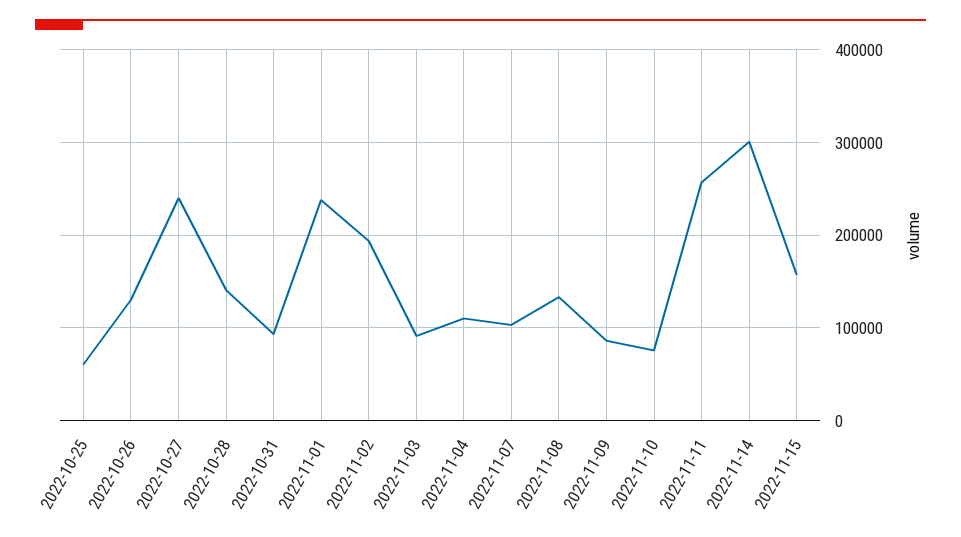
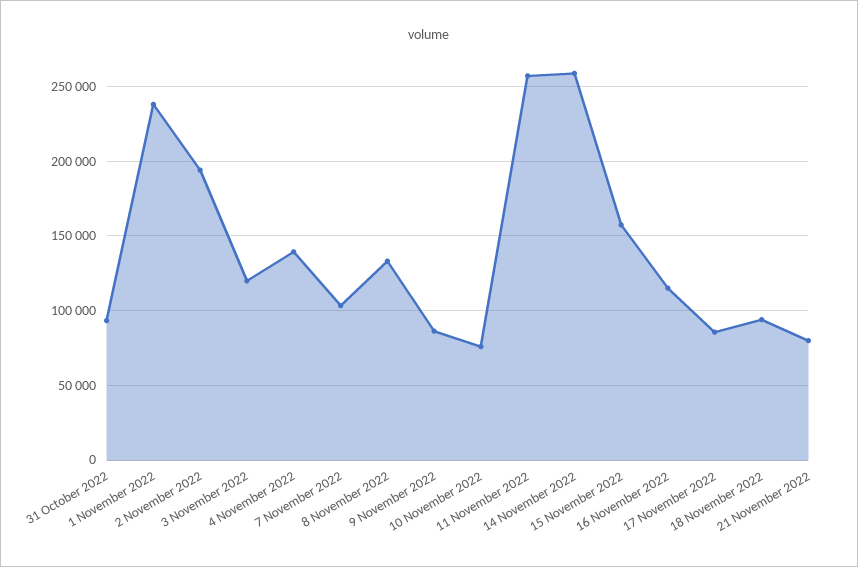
2022-10-25: 60000 -> none
2022-10-26: 130000 -> none
2022-10-27: 240000 -> none
2022-10-28: 140000 -> none
2022-11-03: 90000 -> 120000
2022-11-04: 110000 -> 140000
2022-11-14: 300000 -> 260000
16 November 2022: none -> 115000
17 November 2022: none -> 85000
18 November 2022: none -> 95000
21 November 2022: none -> 80000

